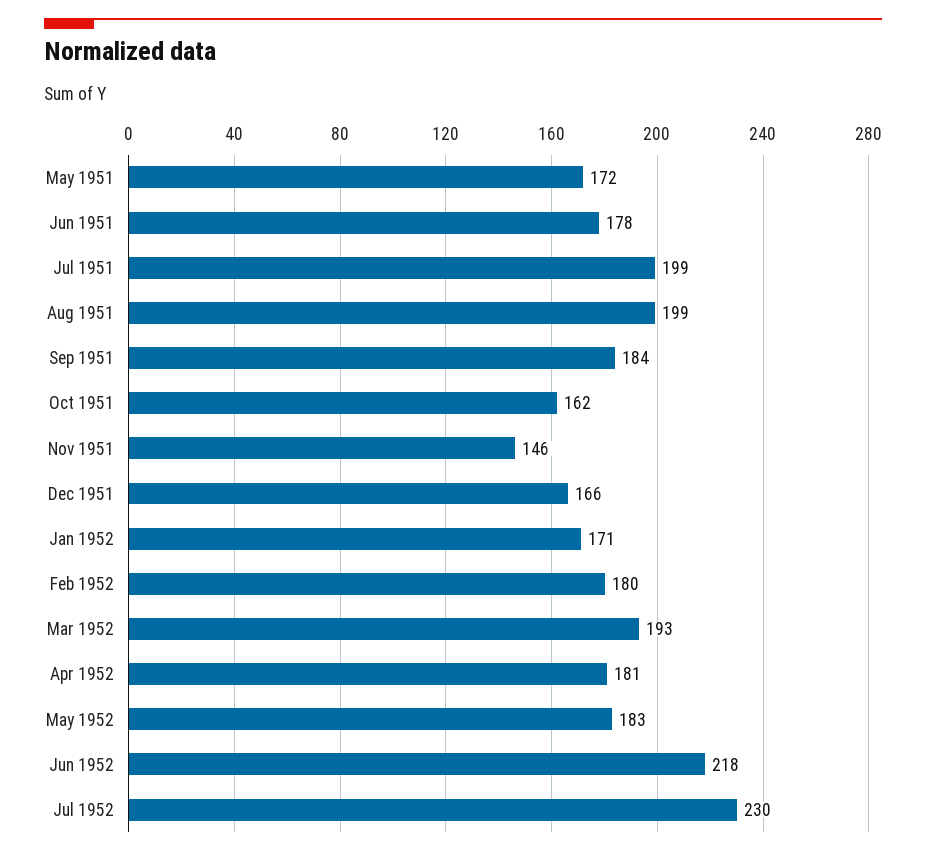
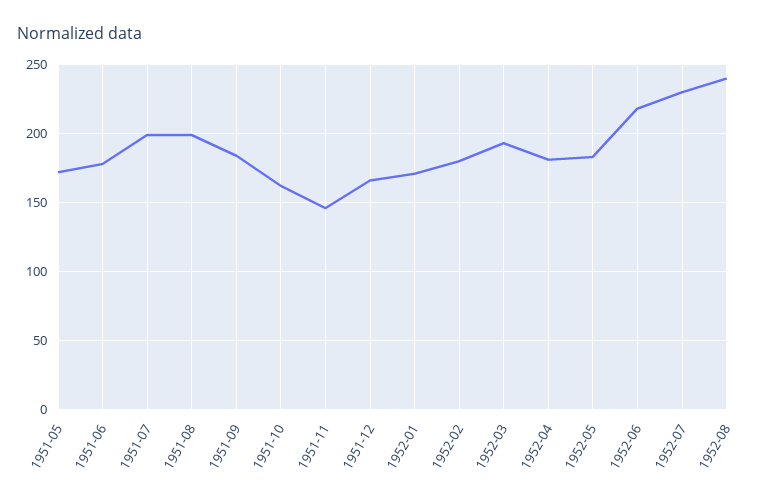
1952-08: none -> 240

